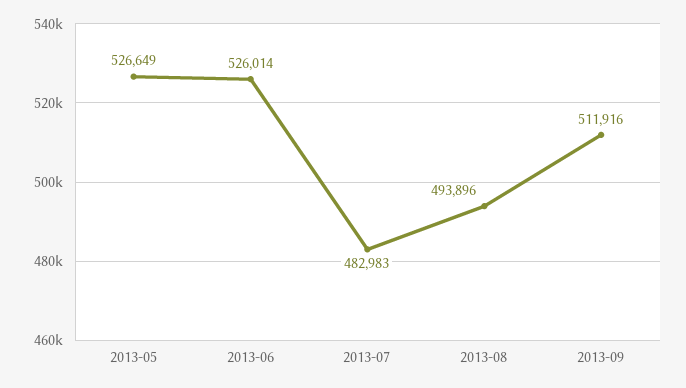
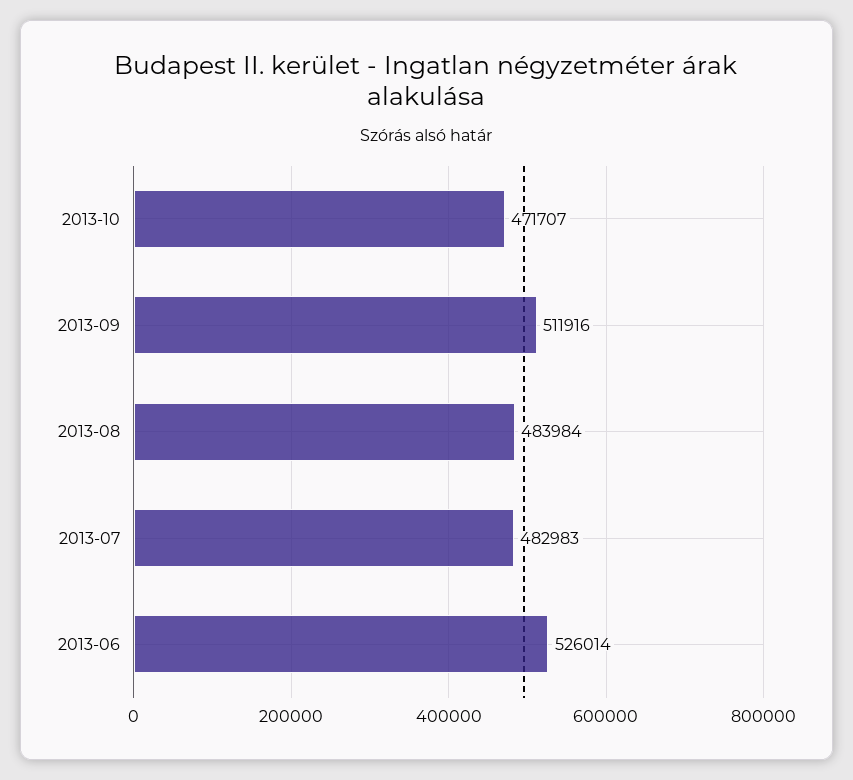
2013-05: 526649 -> none
2013-08: 493896 -> 483984
2013-10: none -> 471707

